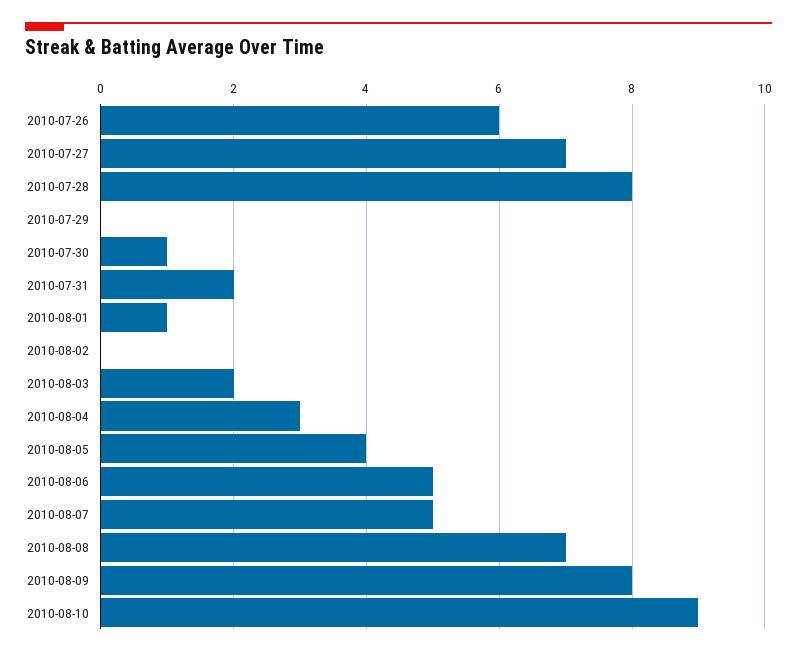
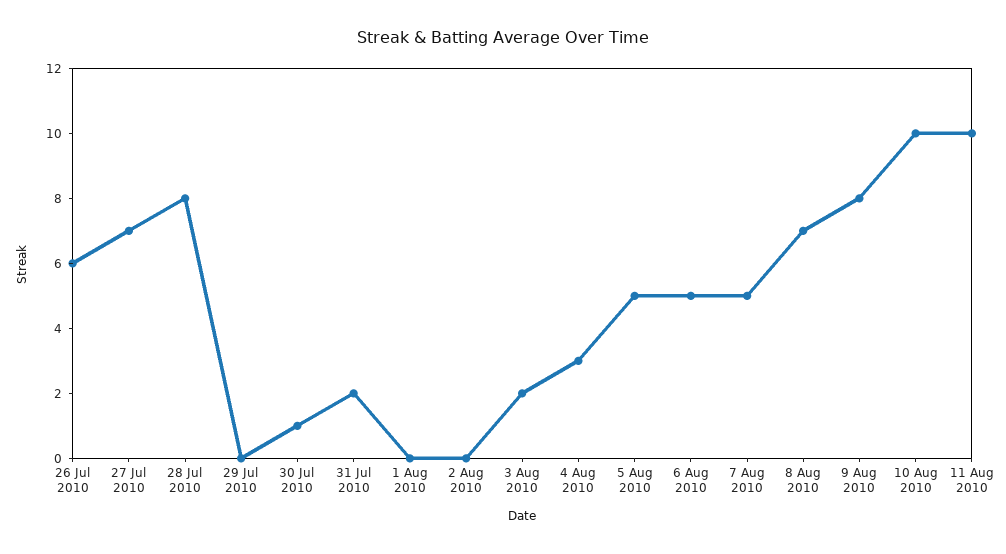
2010-08-01: 1 -> 0
2010-08-05: 4 -> 5
2010-08-10: 9 -> 10
11 Aug 2010: none -> 10

